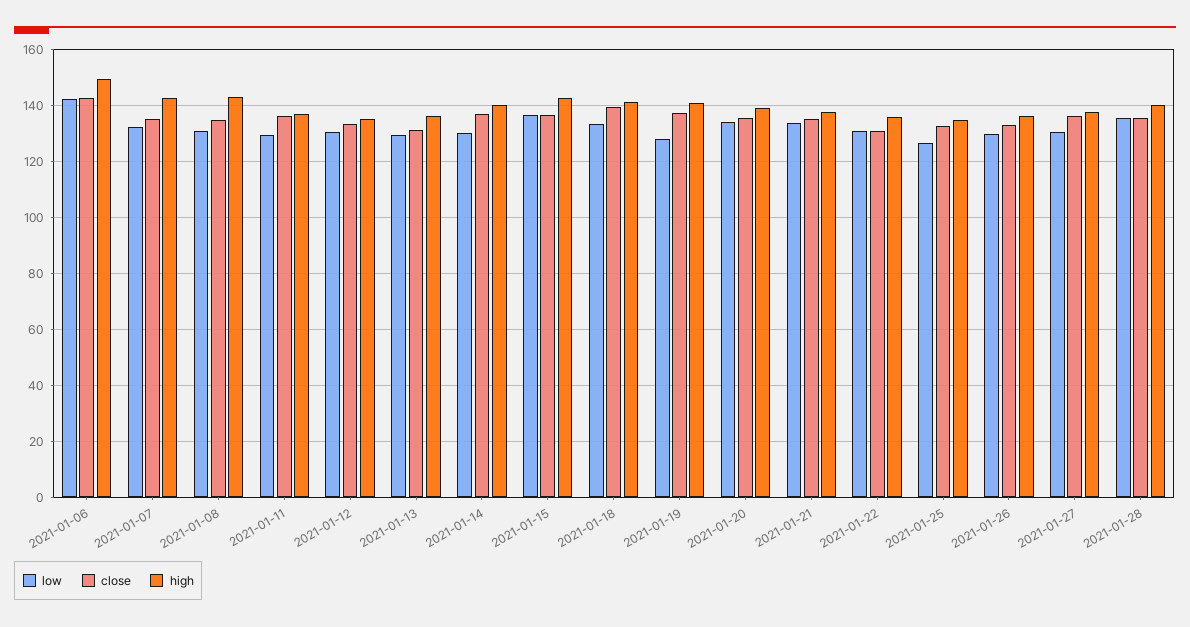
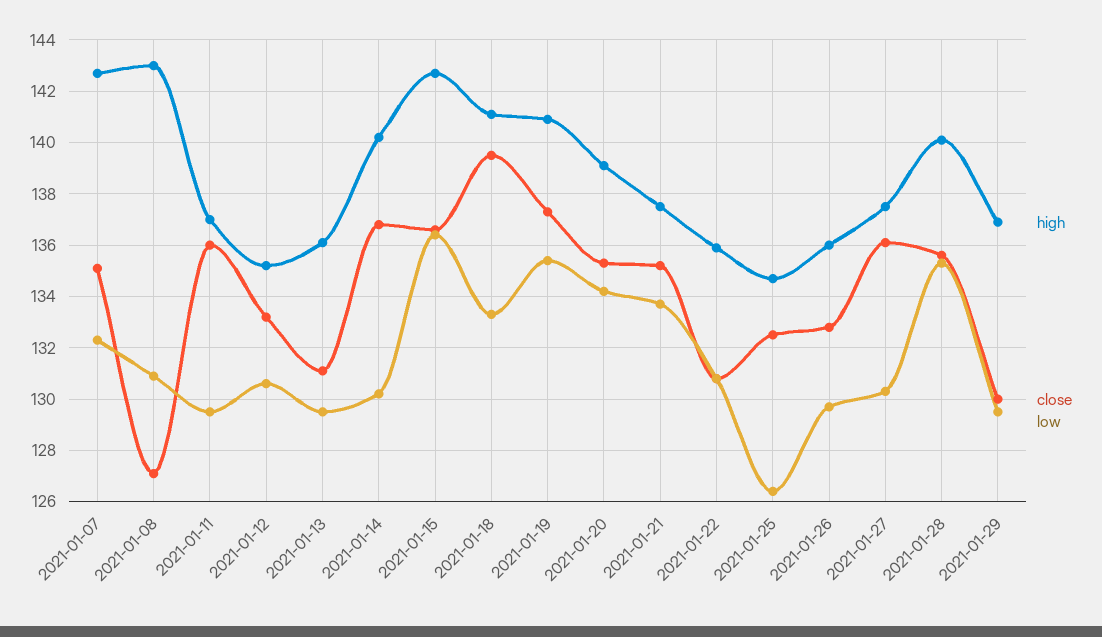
low, 2021-01-06: 142.5 -> none
close, 2021-01-06: 142.5 -> none
high, 2021-01-06: 150 -> none
close, 2021-01-08: 135 -> 127
low, 2021-01-19: 127.5 -> 135.5
high, 2021-01-29: none -> 137
close, 2021-01-29: none -> 130
low, 2021-01-29: none -> 129.5

